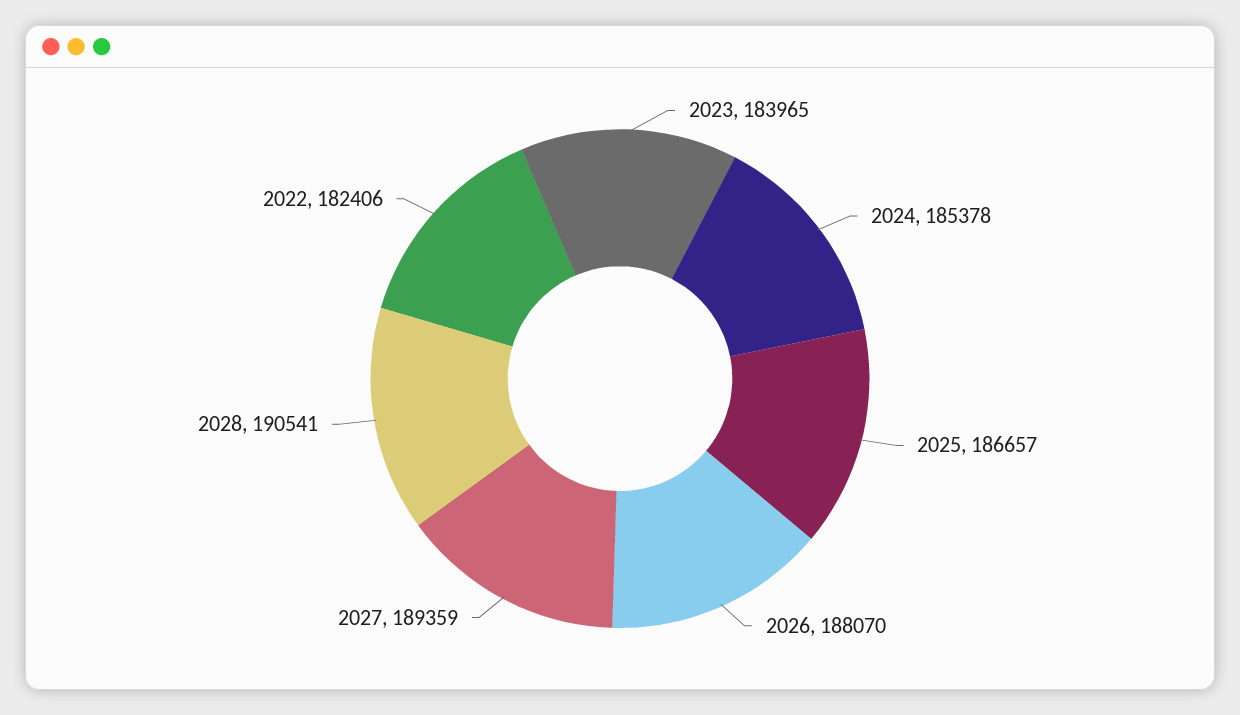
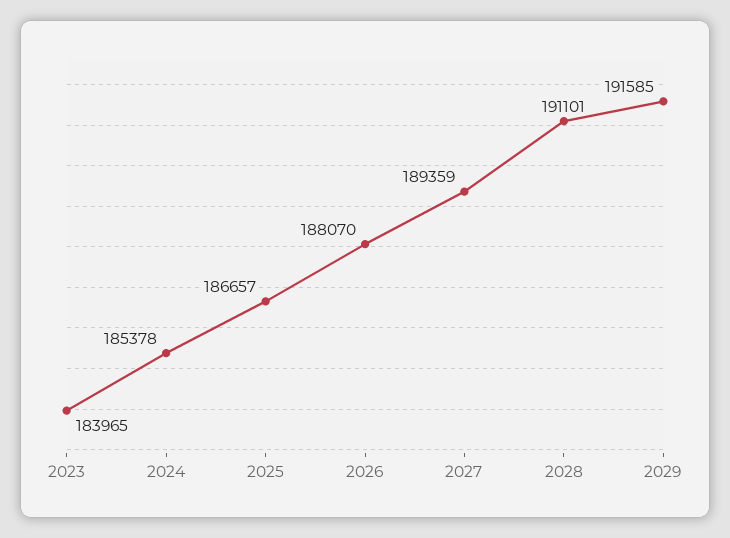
2028: 190541 -> 191101
2022: 182406 -> none
2029: none -> 191585

